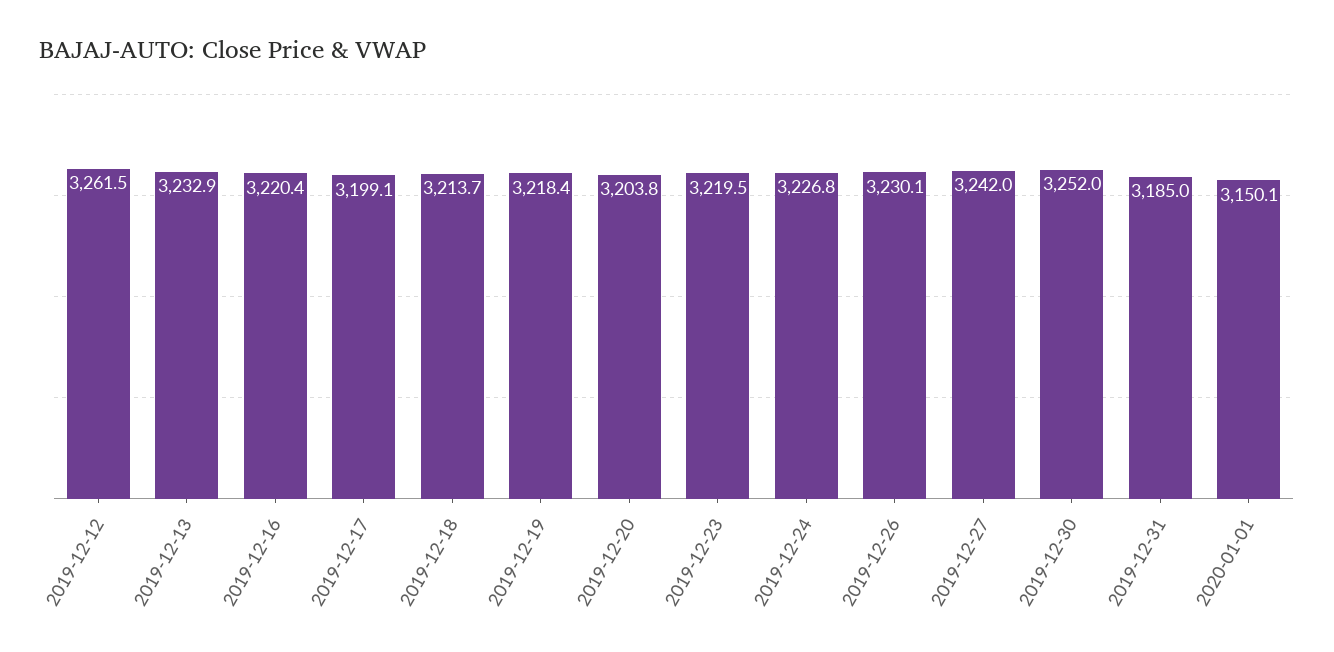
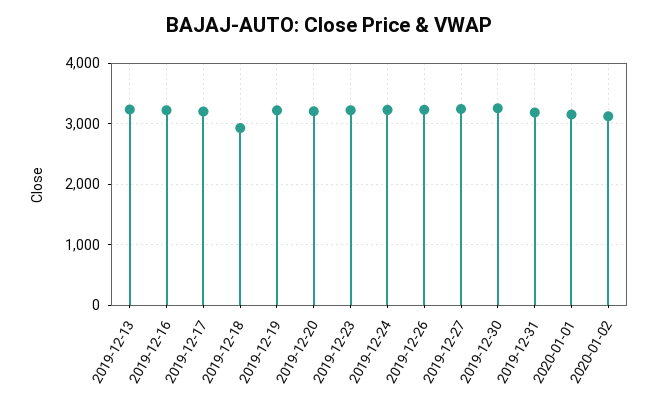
2019-12-12: 3261.5 -> none
2019-12-18: 3213.7 -> 2900
2020-01-02: none -> 3100

